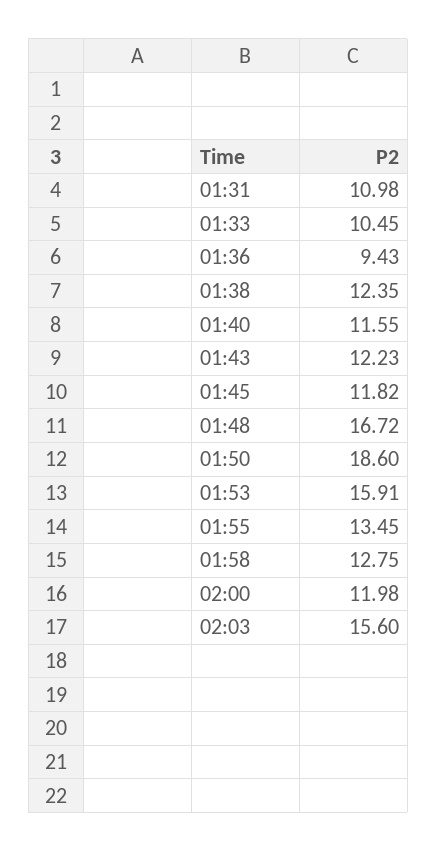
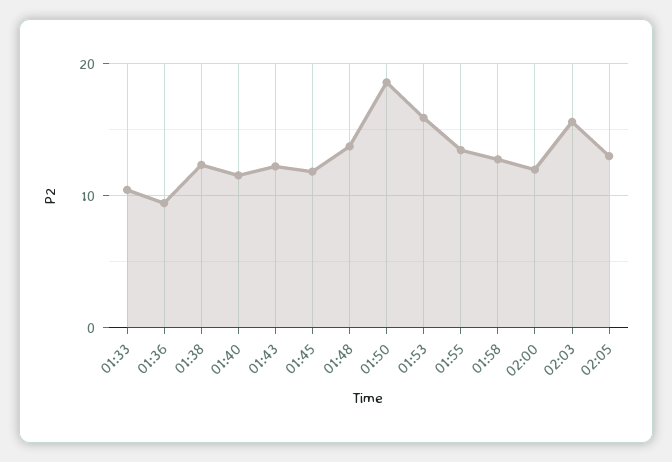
01:31: 10.98 -> none
01:48: 16.72 -> 14
02:05: none -> 13

